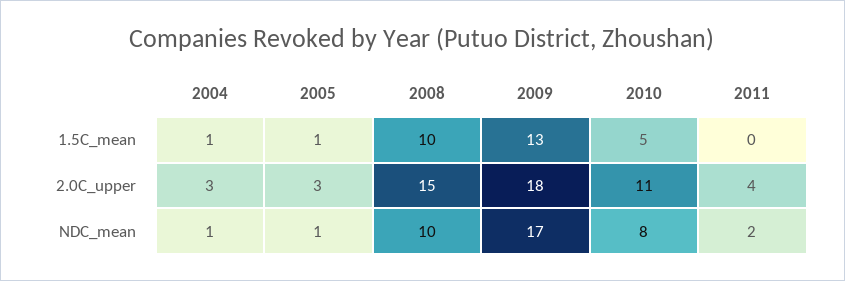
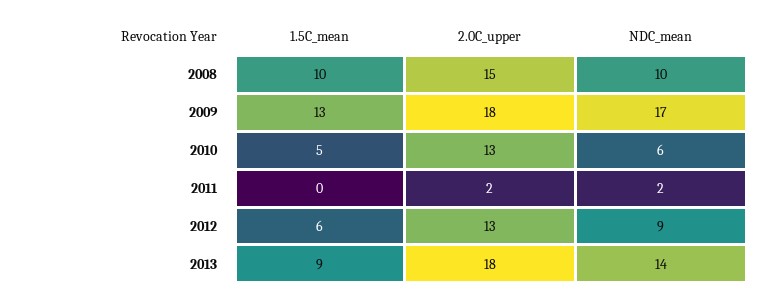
2004, 1.5C_mean: 1 -> none
2005, 1.5C_mean: 1 -> none
2004, 2.0C_upper: 3 -> none
2005, 2.0C_upper: 3 -> none
2010, 2.0C_upper: 11 -> 13
2011, 2.0C_upper: 4 -> 2
2004, NDC_mean: 1 -> none
2005, NDC_mean: 1 -> none
2010, NDC_mean: 8 -> 6
2012, 1.5C_mean: none -> 6
2012, 2.0C_upper: none -> 13
2012, NDC_mean: none -> 9
2013, 1.5C_mean: none -> 9
2013, 2.0C_upper: none -> 18
2013, NDC_mean: none -> 14

